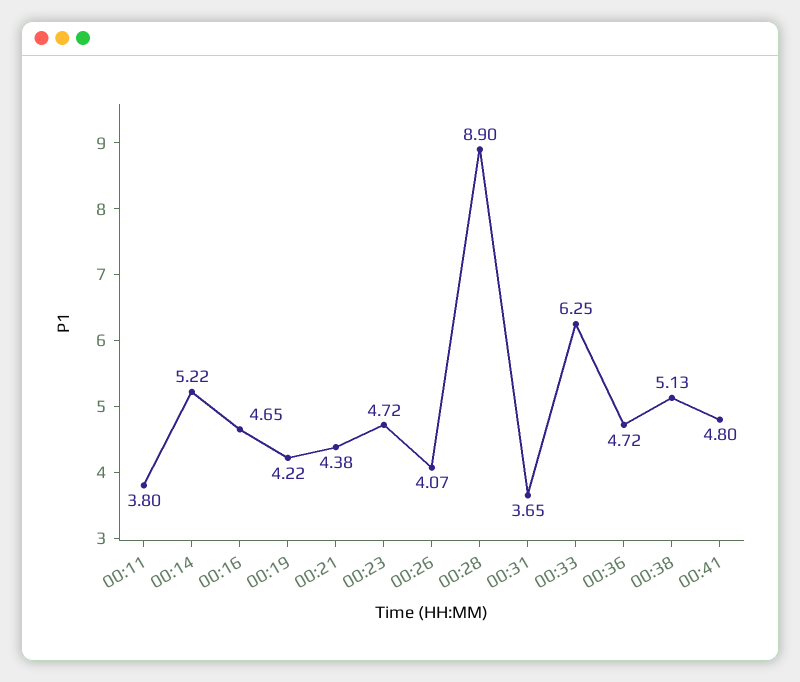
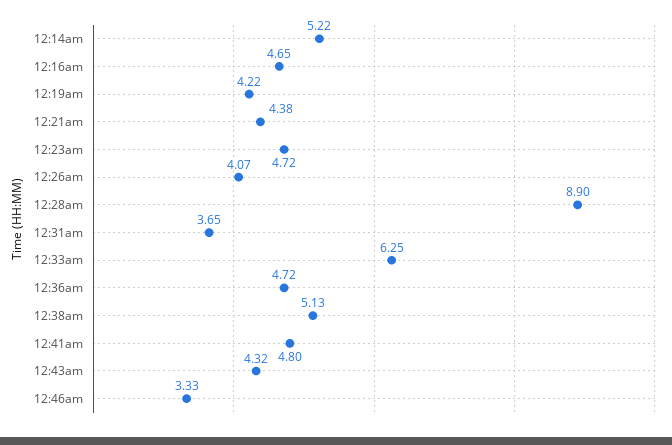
00:11: 3.8 -> none
12:43am: none -> 4.32
12:46am: none -> 3.33

